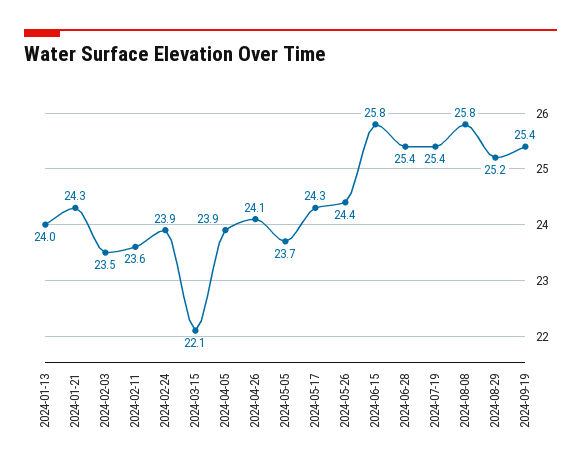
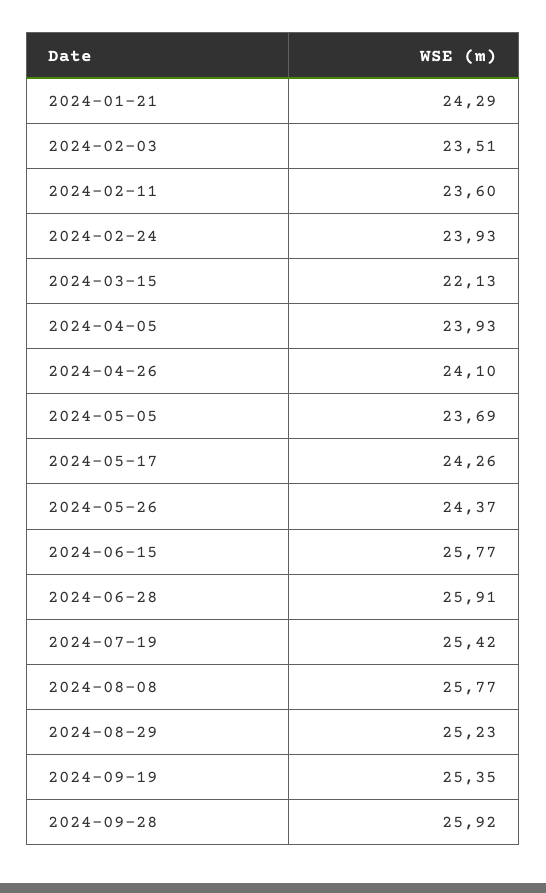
2024-01-13: 24 -> none
2024-06-28: 25.4 -> 25.91
2024-09-28: none -> 25.92

